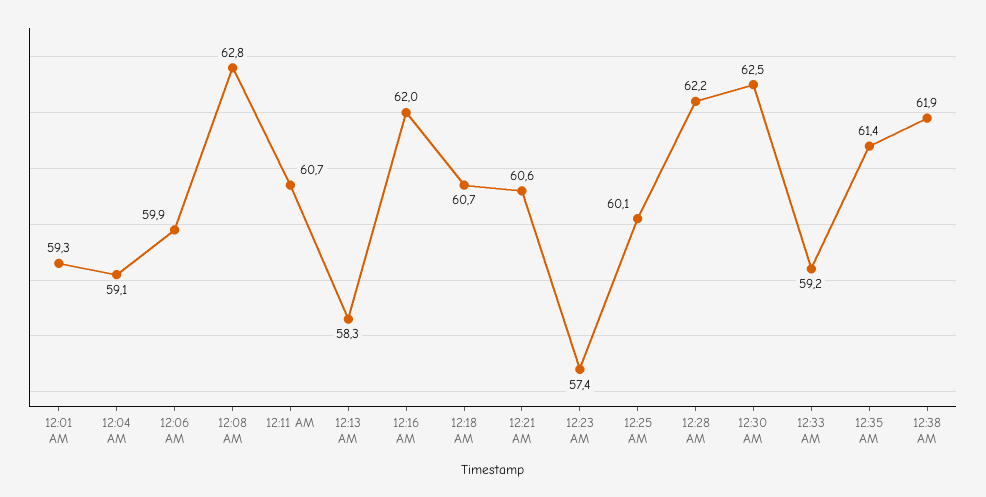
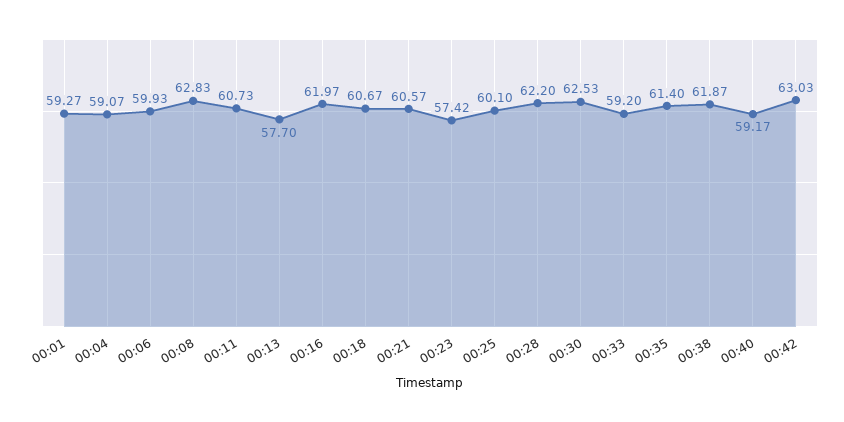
12:13 AM: 58.3 -> 57.7
00:40: none -> 59.17
00:42: none -> 63.03

